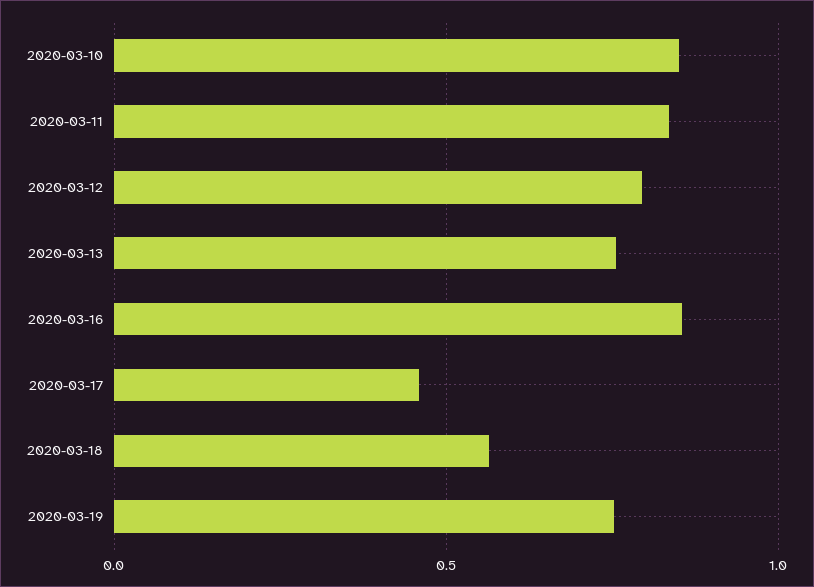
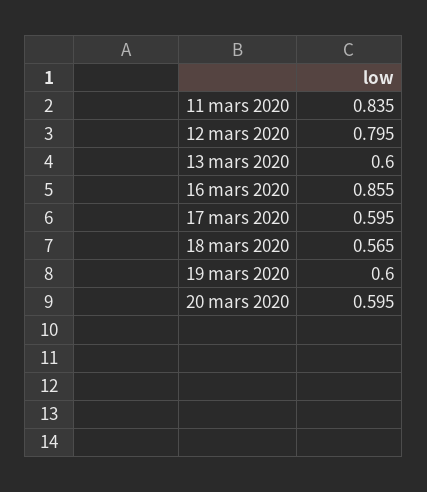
2020-03-10: 0.85 -> none
2020-03-13: 0.75 -> 0.6
2020-03-17: 0.45 -> 0.595
2020-03-19: 0.75 -> 0.6
20 mars 2020: none -> 0.595

